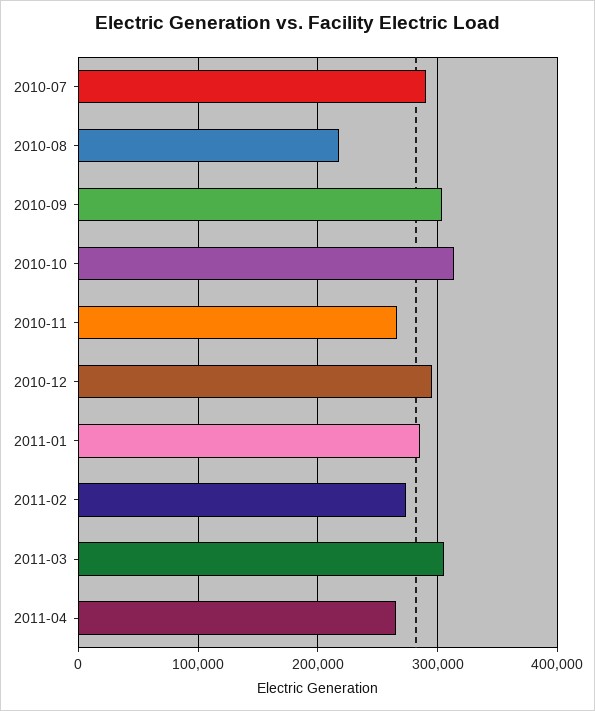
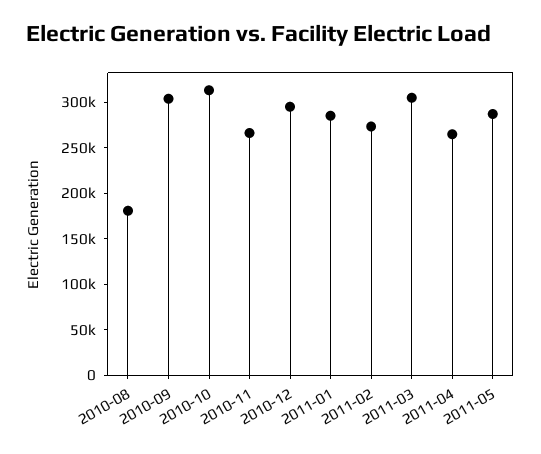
2010-07: 290000 -> none
2010-08: 220000 -> 180000
2011-05: none -> 290000

